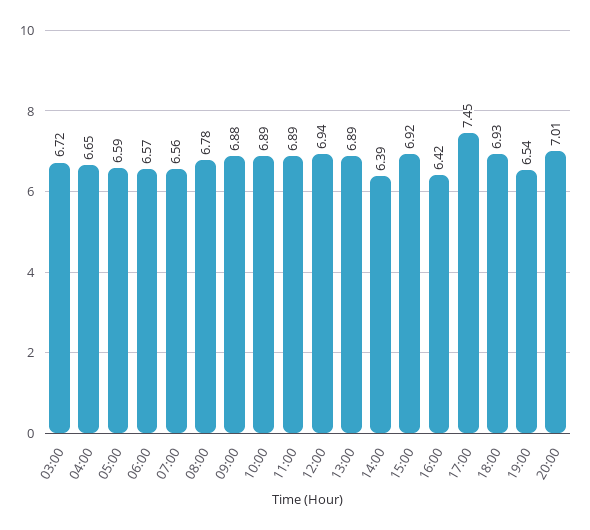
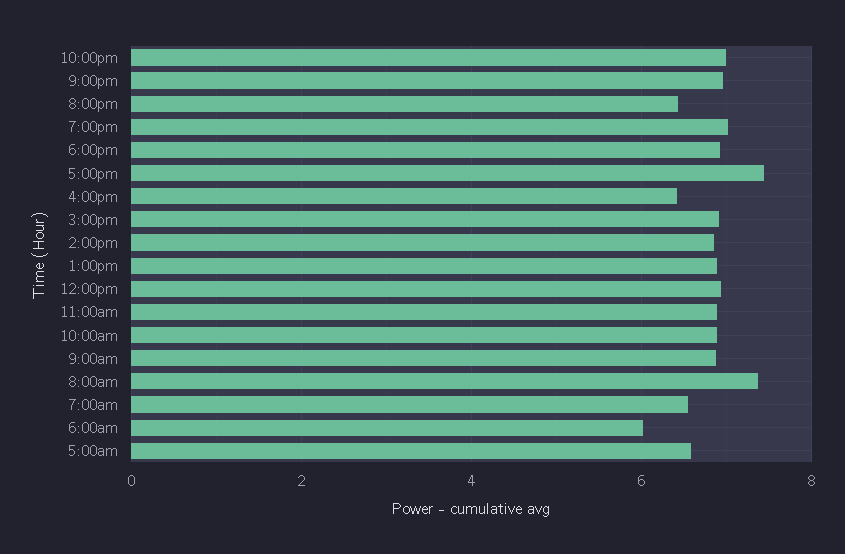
03:00: 6.72 -> none
04:00: 6.65 -> none
06:00: 6.57 -> 6
08:00: 6.78 -> 7.4
14:00: 6.39 -> 6.8
19:00: 6.54 -> 7
20:00: 7.01 -> 6.4
10:00pm: none -> 7
9:00pm: none -> 7

